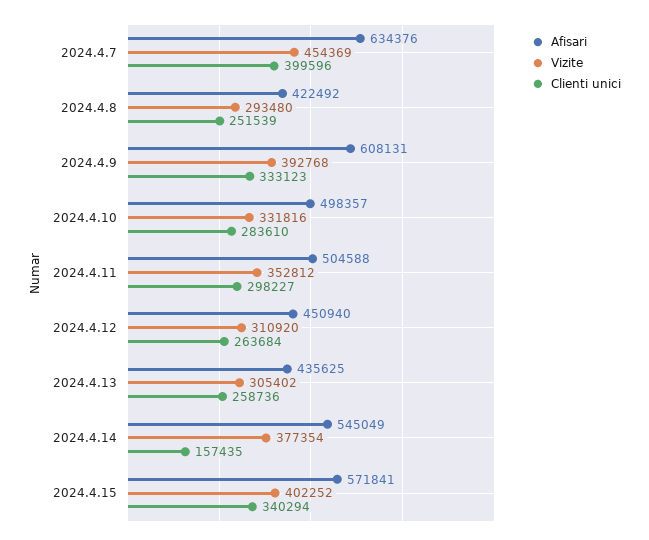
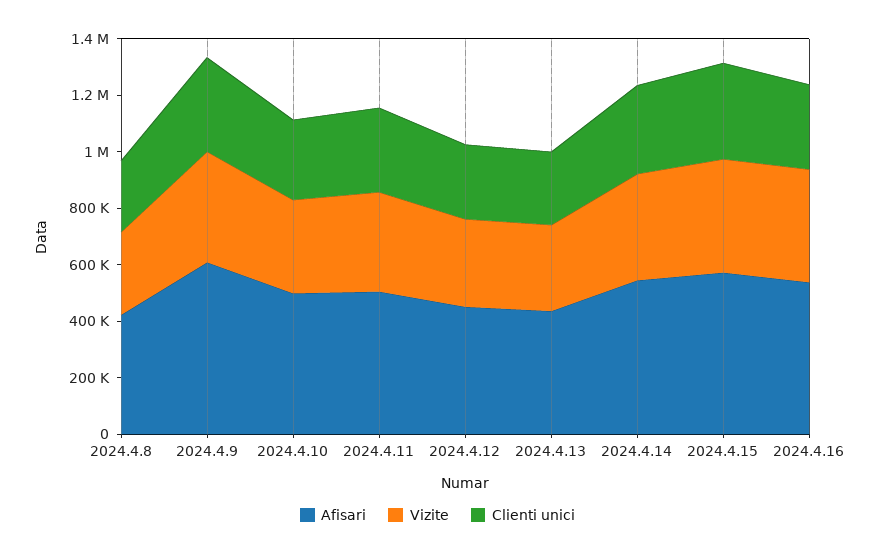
Afisari, 2024.4.7: 634376 -> none
Vizite, 2024.4.7: 454369 -> none
Clienti unici, 2024.4.7: 399596 -> none
Clienti unici, 2024.4.14: 157435 -> 300000
Afisari, 2024.4.16: none -> 550000
Vizite, 2024.4.16: none -> 400000
Clienti unici, 2024.4.16: none -> 300000

